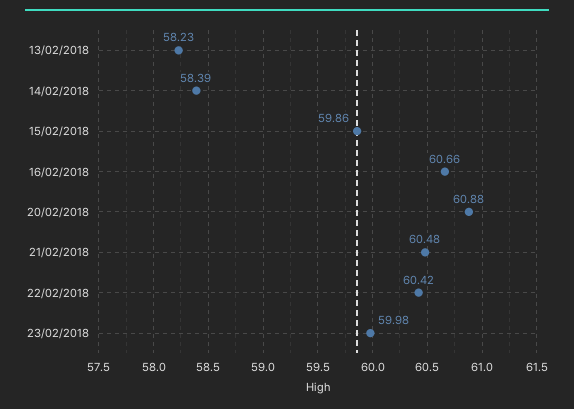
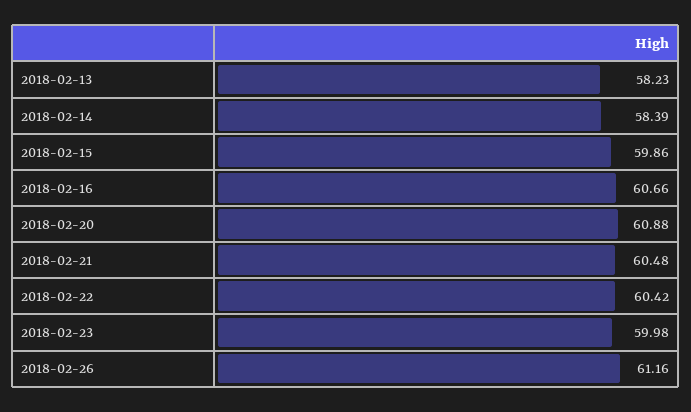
2018-02-26: none -> 61.16

